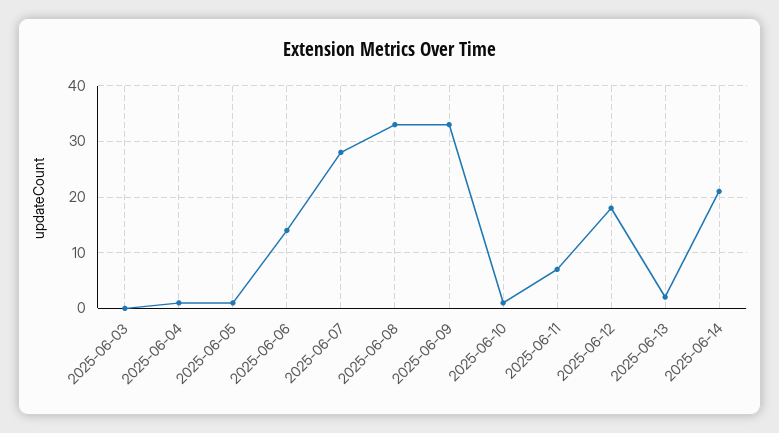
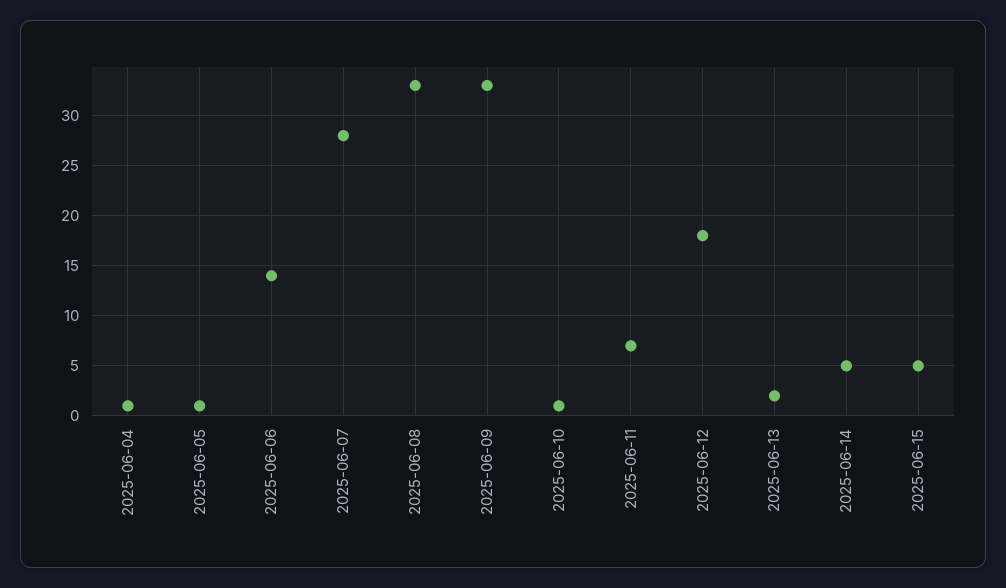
2025-06-03: 0 -> none
2025-06-14: 20 -> 5
2025-06-15: none -> 5

